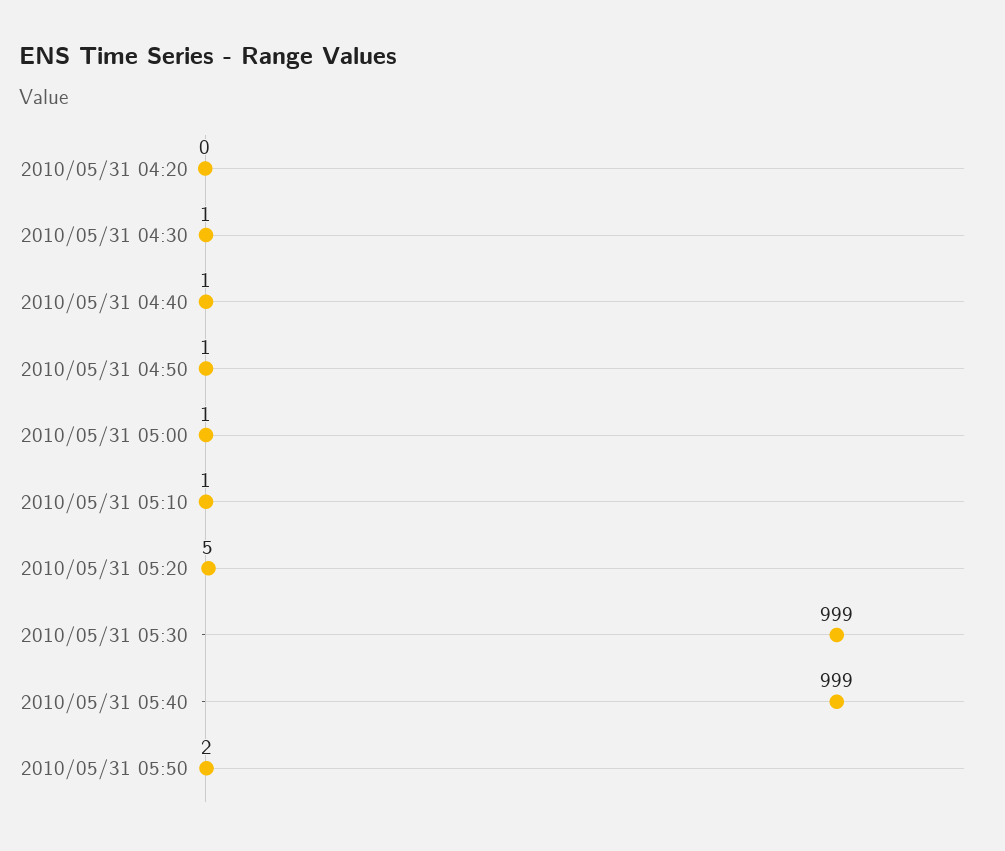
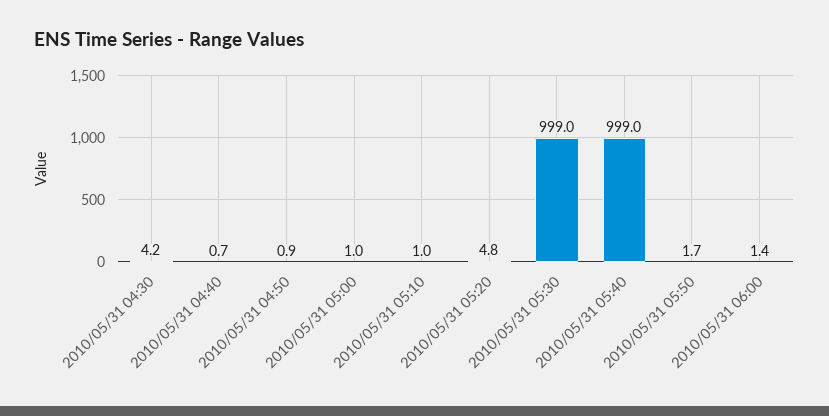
2010/05/31 04:20: 0 -> none
2010/05/31 04:30: 1 -> 4.2
2010/05/31 06:00: none -> 1.4

